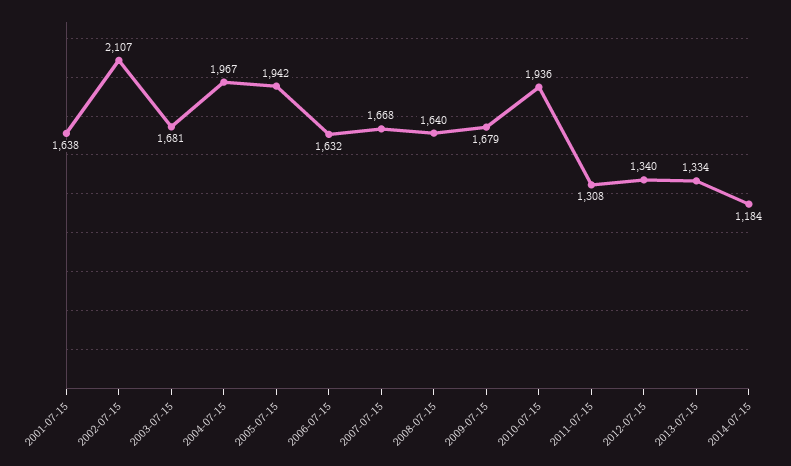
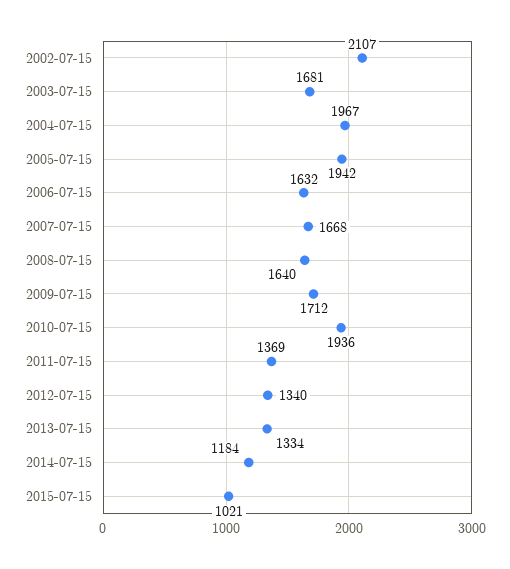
2001-07-15: 1638 -> none
2009-07-15: 1679 -> 1712
2011-07-15: 1308 -> 1369
2015-07-15: none -> 1021

